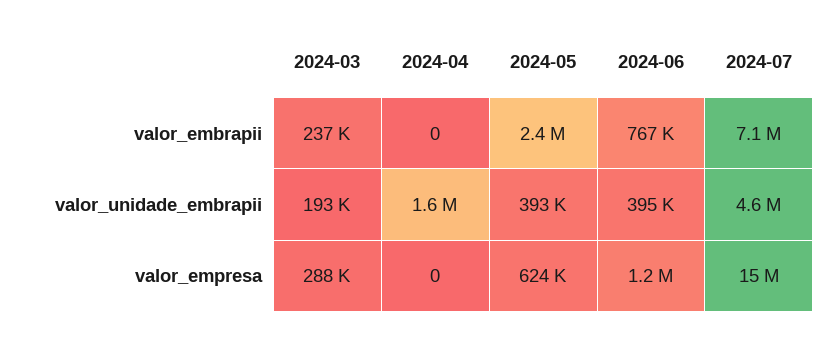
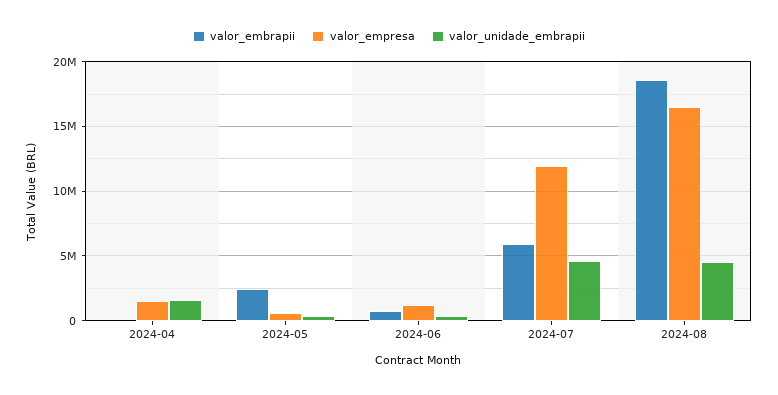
valor_embrapii, 2024-03: 237000 -> none
valor_embrapii, 2024-07: 7100000 -> 6000000
valor_unidade_embrapii, 2024-03: 193000 -> none
valor_empresa, 2024-03: 288000 -> none
valor_empresa, 2024-04: 0 -> 1500000
valor_empresa, 2024-07: 15000000 -> 12000000
valor_embrapii, 2024-08: none -> 18500000
valor_empresa, 2024-08: none -> 16500000
valor_unidade_embrapii, 2024-08: none -> 4500000

